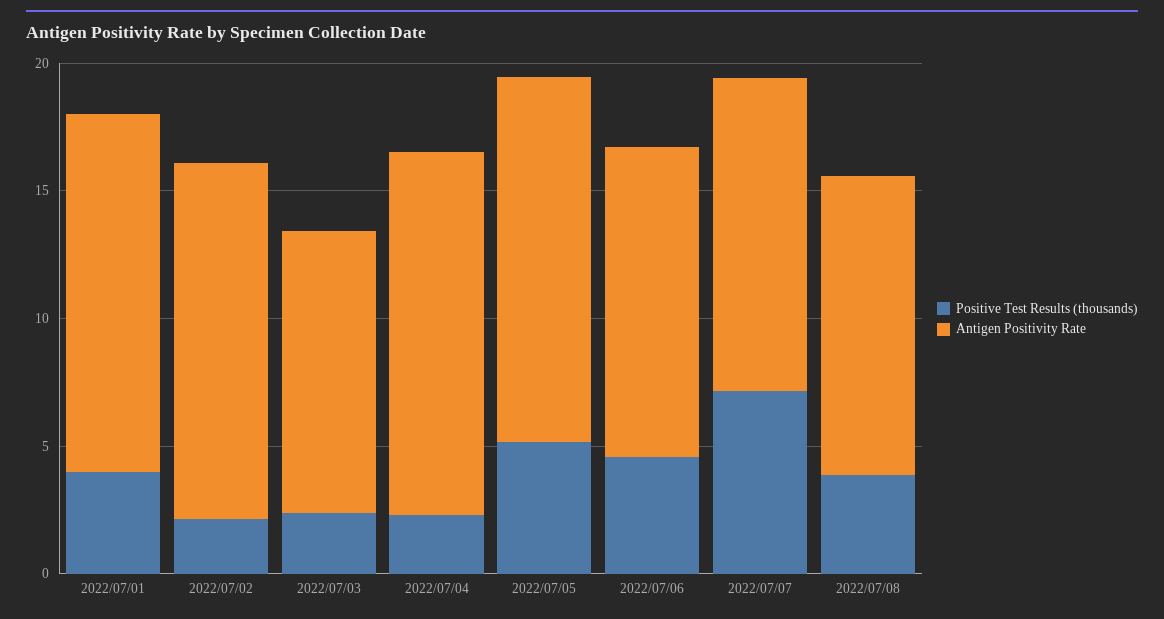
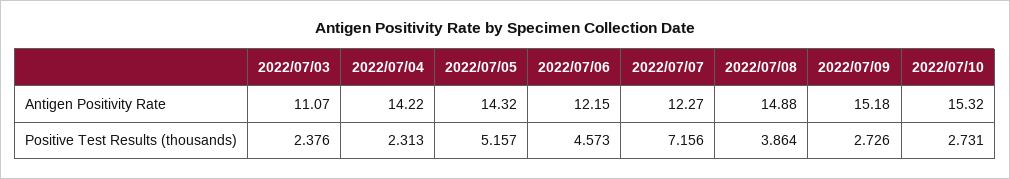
Positive Test Results (thousands), 2022/07/01: 4 -> none
Antigen Positivity Rate, 2022/07/01: 14 -> none
Positive Test Results (thousands), 2022/07/02: 2 -> none
Antigen Positivity Rate, 2022/07/02: 14 -> none
Antigen Positivity Rate, 2022/07/08: 12 -> 14.88
Antigen Positivity Rate, 2022/07/09: none -> 15.18
Antigen Positivity Rate, 2022/07/10: none -> 15.32
Positive Test Results (thousands), 2022/07/09: none -> 2.726
Positive Test Results (thousands), 2022/07/10: none -> 2.731

